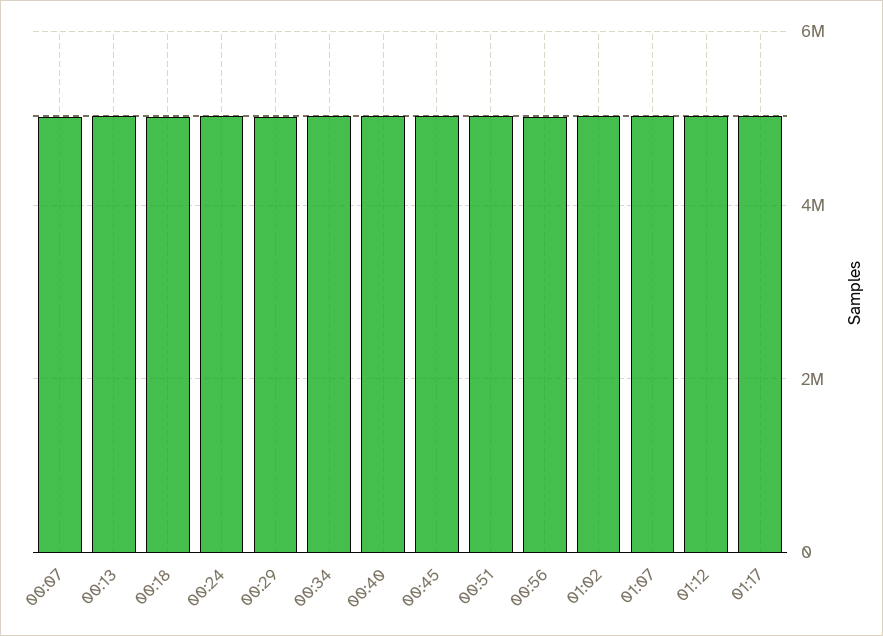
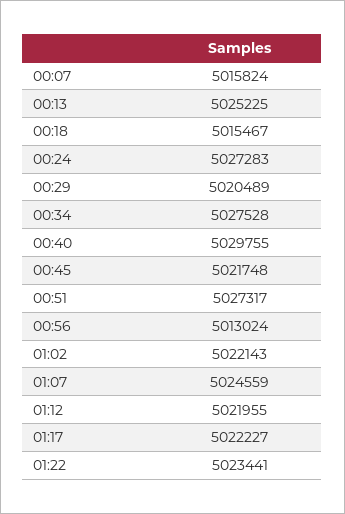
01:22: none -> 5023441

